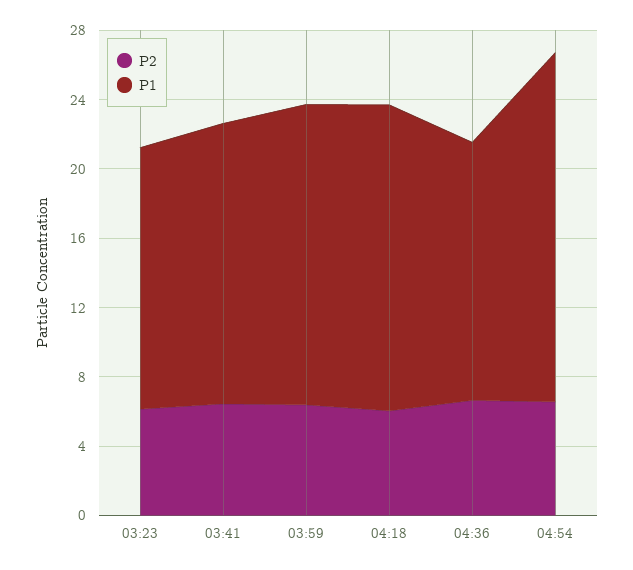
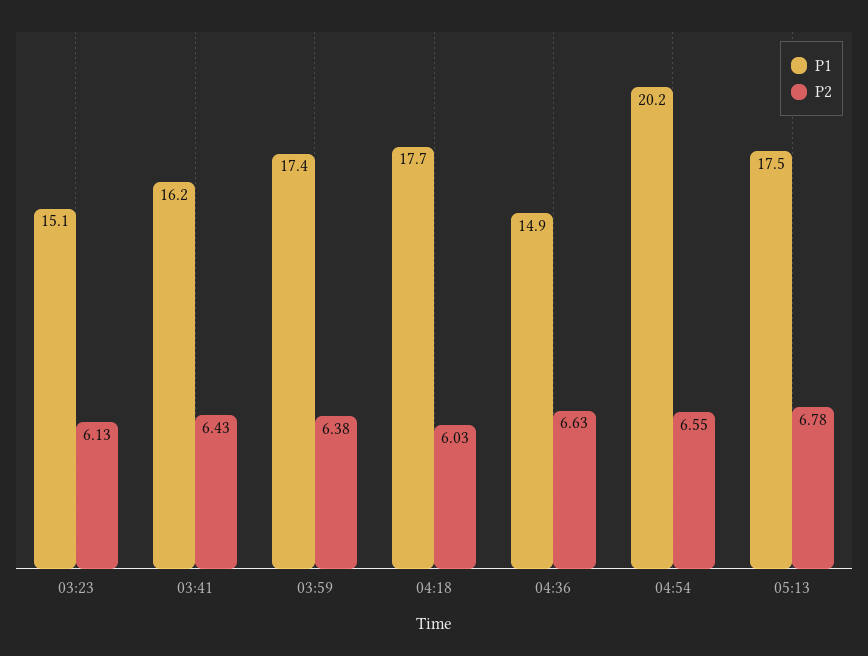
P1, 05:13: none -> 17.5
P2, 05:13: none -> 6.78

